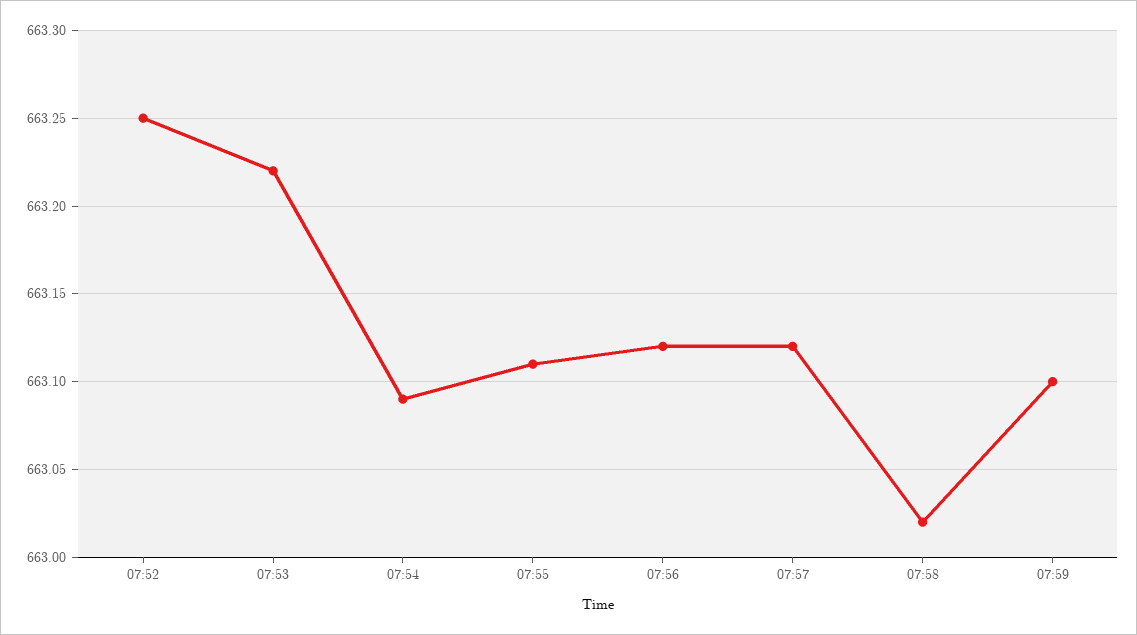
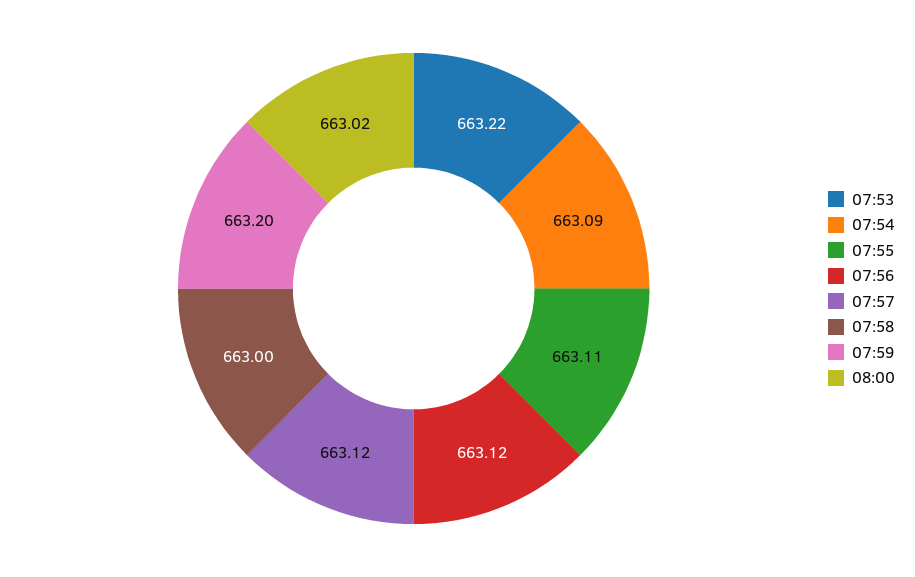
07:52: 663.25 -> none
07:58: 663.02 -> 663
07:59: 663.1 -> 663.2
08:00: none -> 663.02

